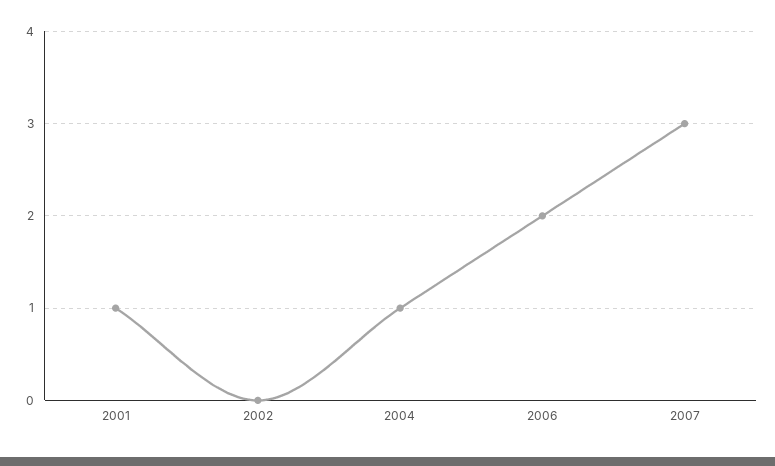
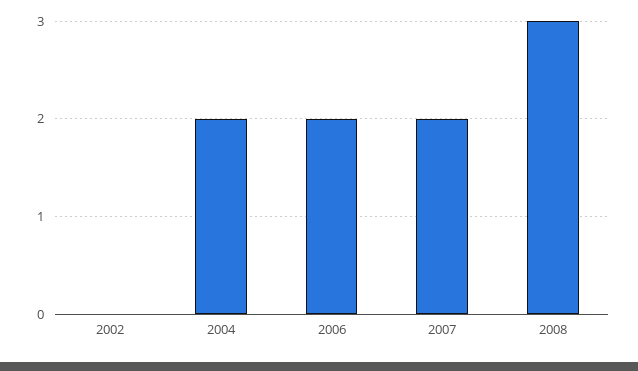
2001: 1 -> none
2004: 1 -> 2
2007: 3 -> 2
2008: none -> 3

